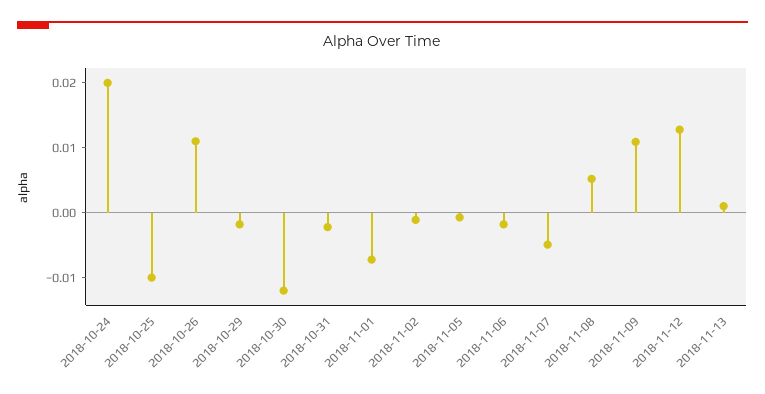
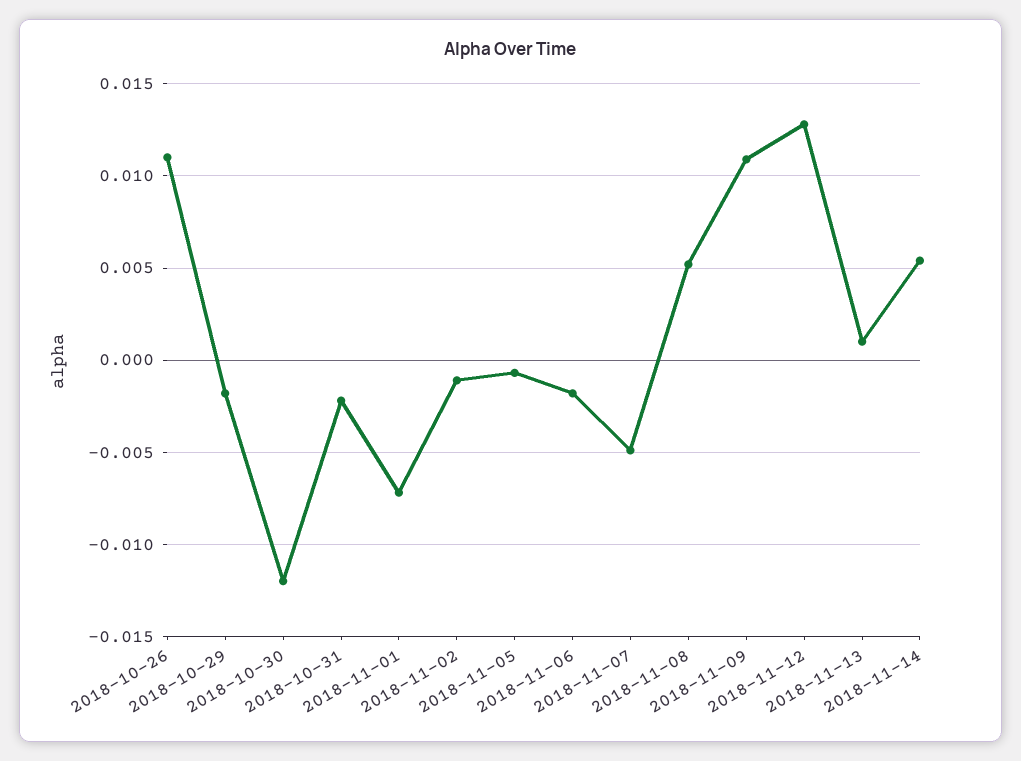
2018-10-24: 0.02 -> none
2018-10-25: -0.01 -> none
2018-11-14: none -> 0.0055

